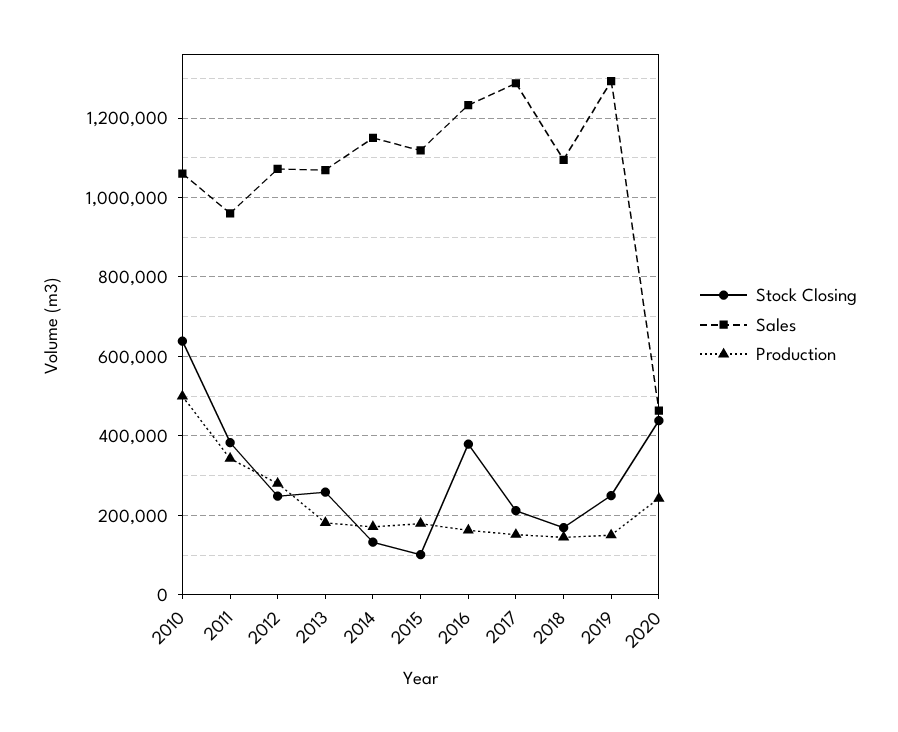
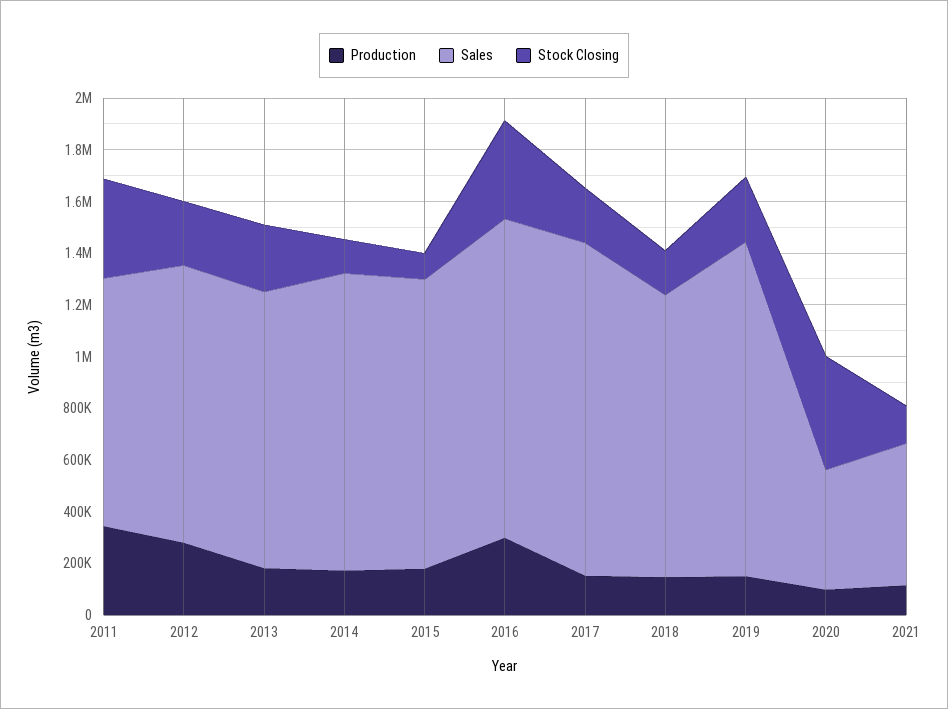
Stock Closing, 2010: 640000 -> none
Sales, 2010: 1060000 -> none
Production, 2010: 500000 -> none
Production, 2016: 160000 -> 300000
Production, 2020: 240000 -> 100000
Production, 2021: none -> 100000
Sales, 2021: none -> 550000
Stock Closing, 2021: none -> 150000

